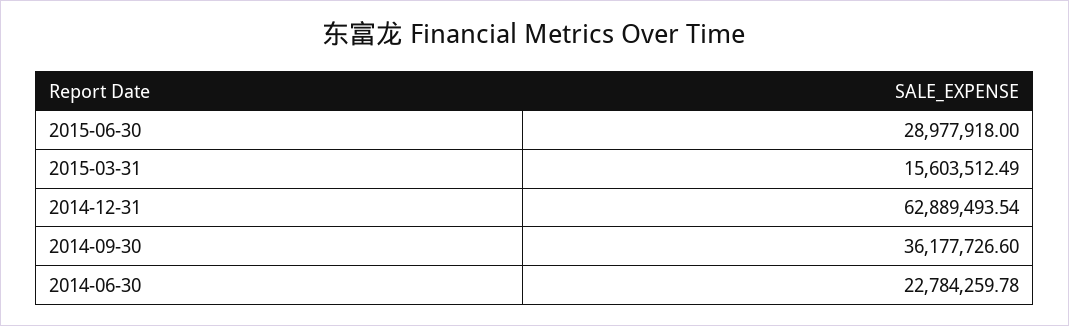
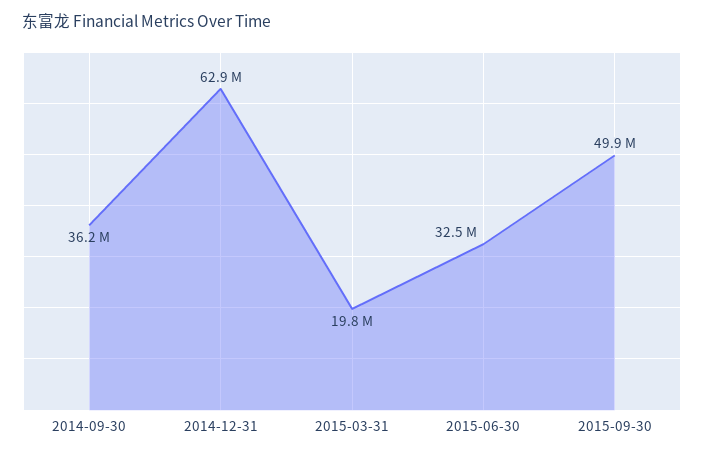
2015-06-30: 28977918 -> 32500000
2015-03-31: 15603512.49 -> 19800000
2014-06-30: 22784259.78 -> none
2015-09-30: none -> 49900000

